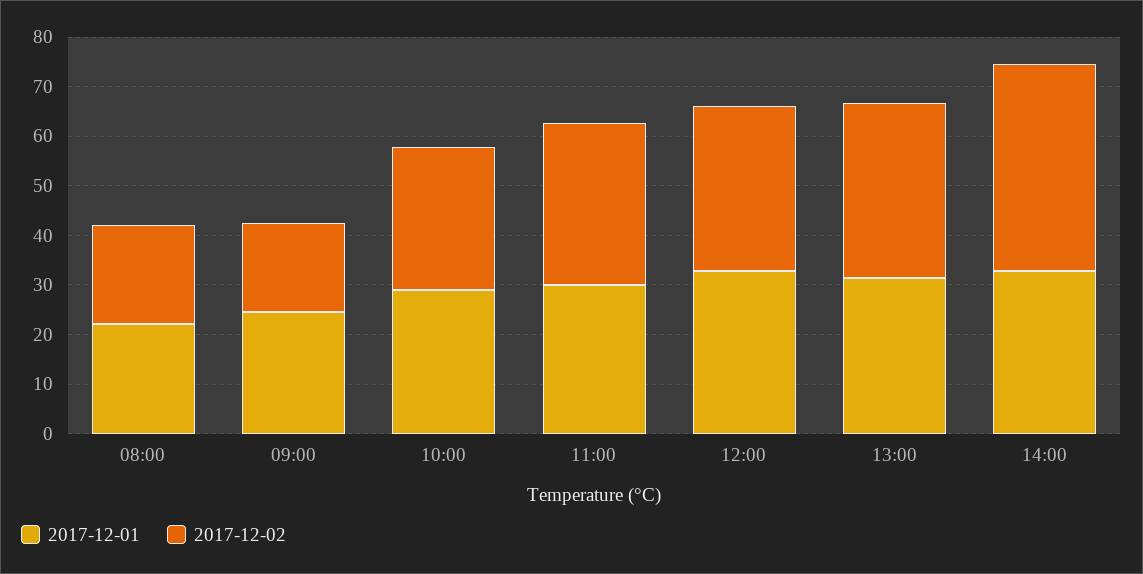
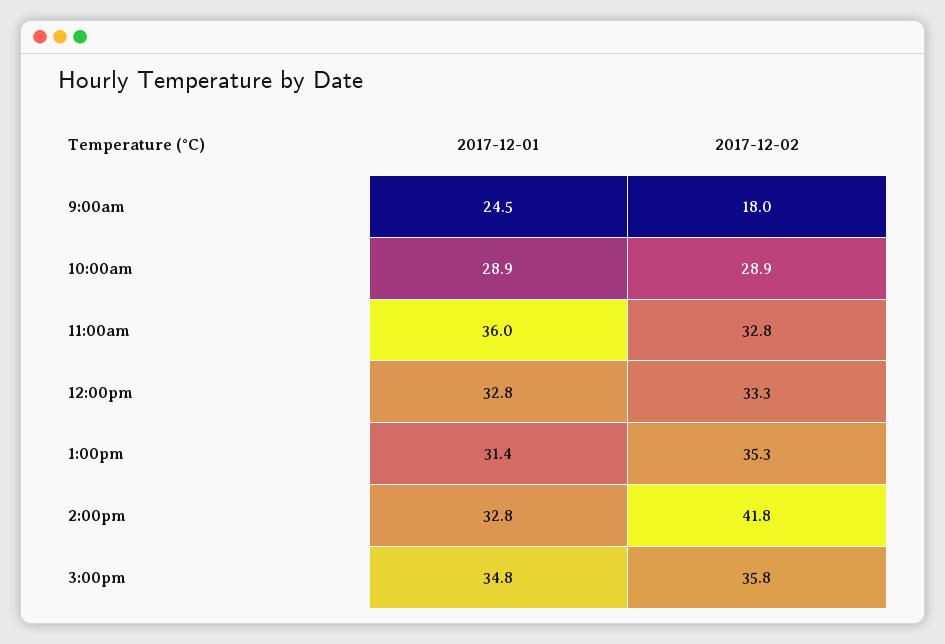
2017-12-01, 08:00: 22 -> none
2017-12-02, 08:00: 20 -> none
2017-12-01, 11:00: 30 -> 36
2017-12-01, 3:00pm: none -> 34.8
2017-12-02, 3:00pm: none -> 35.8

